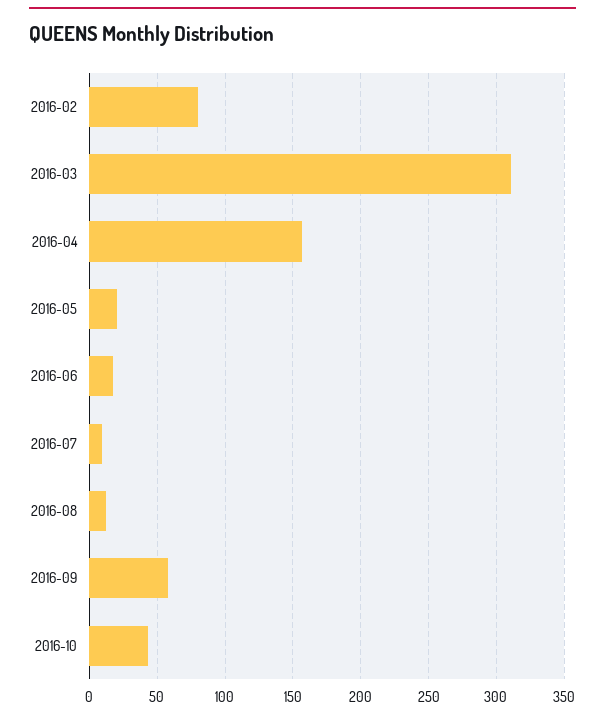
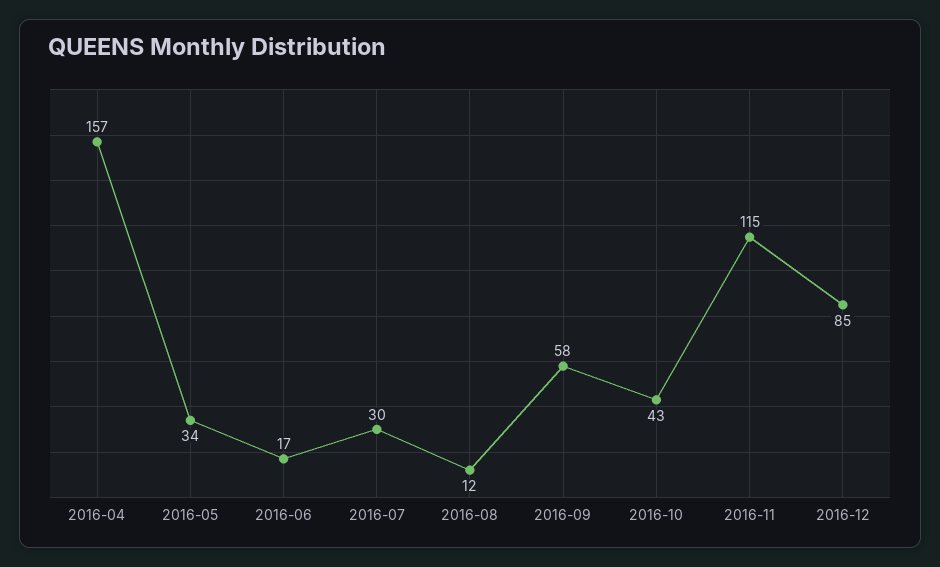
2016-02: 80 -> none
2016-03: 310 -> none
2016-05: 20 -> 34
2016-07: 10 -> 30
2016-11: none -> 115
2016-12: none -> 85

